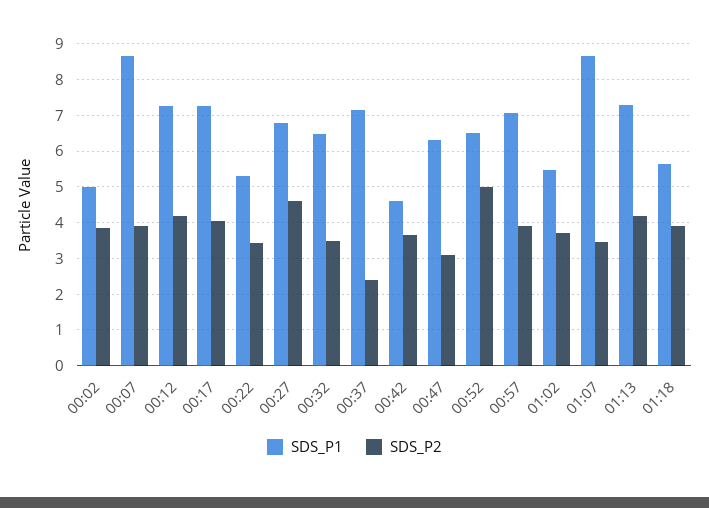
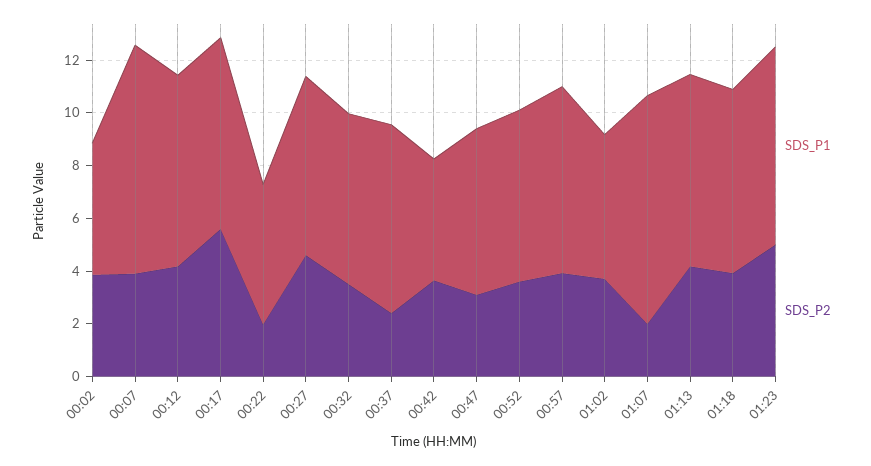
SDS_P2, 00:17: 4 -> 5.5
SDS_P2, 00:22: 3.4 -> 2
SDS_P2, 00:52: 5 -> 3.5
SDS_P2, 01:07: 3.4 -> 2
SDS_P1, 01:18: 5.6 -> 7
SDS_P1, 01:23: none -> 7.5
SDS_P2, 01:23: none -> 5

